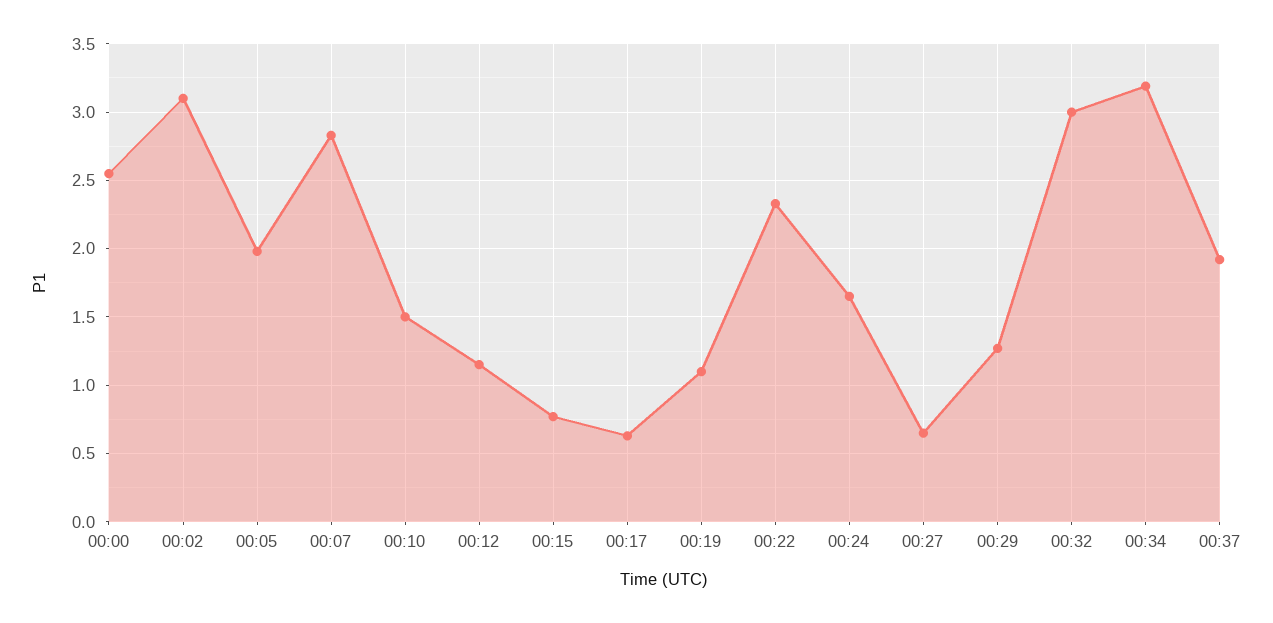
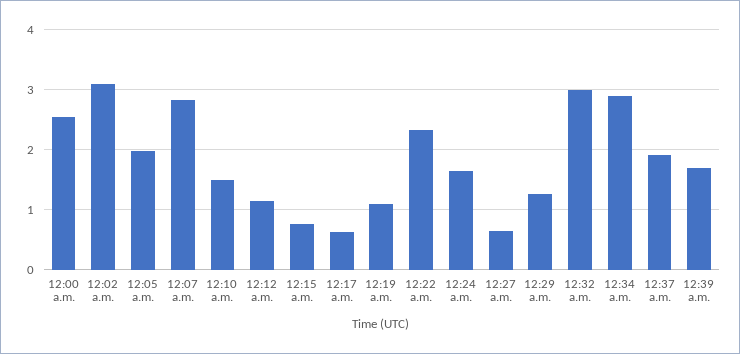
00:34: 3.2 -> 2.9
12:39 a.m.: none -> 1.7

